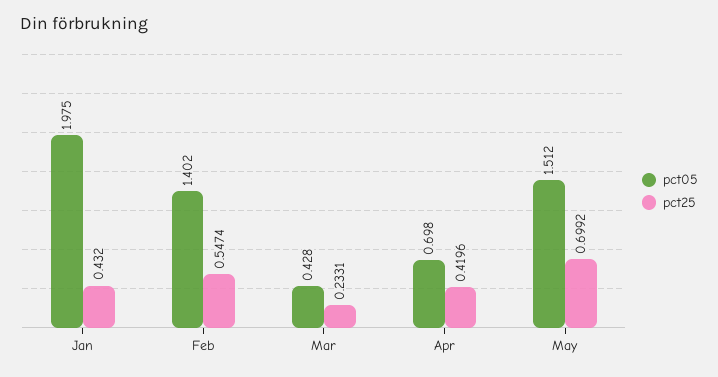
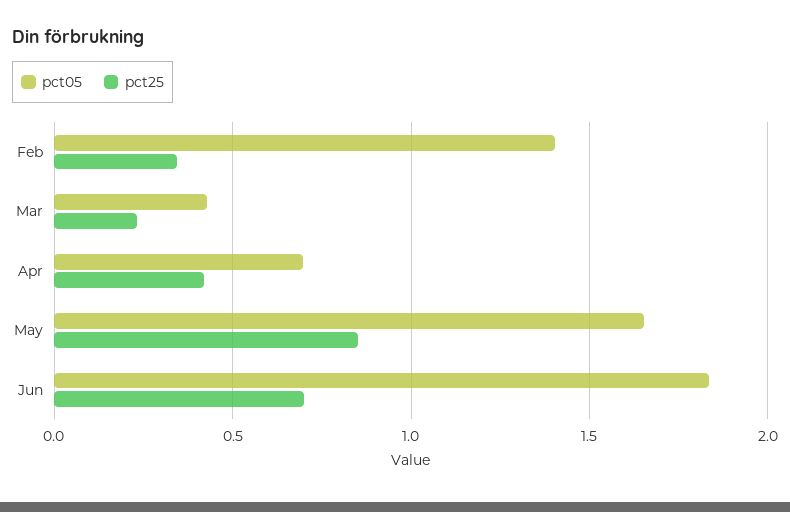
pct05, Jan: 1.975 -> none
pct25, Jan: 0.432 -> none
pct25, Feb: 0.5474 -> 0.35
pct05, May: 1.512 -> 1.65
pct25, May: 0.6992 -> 0.85
pct05, Jun: none -> 1.85
pct25, Jun: none -> 0.7

